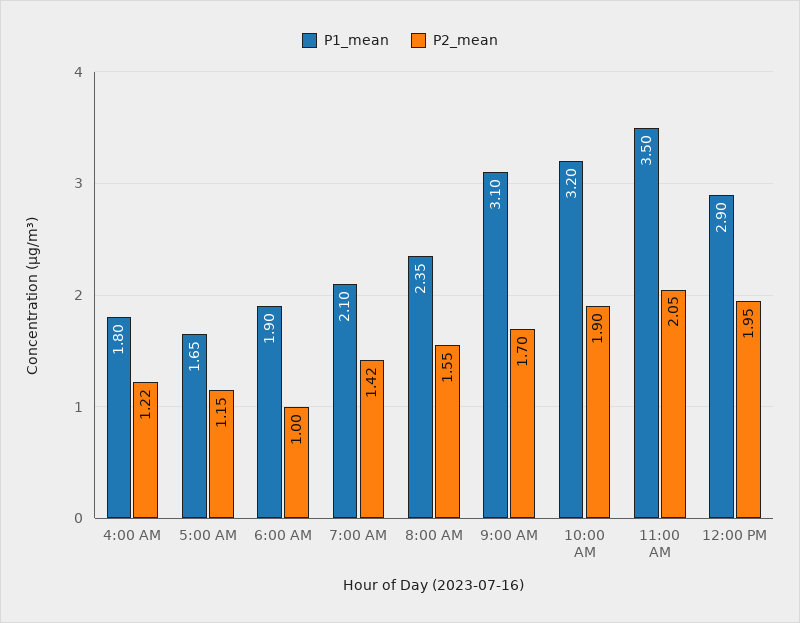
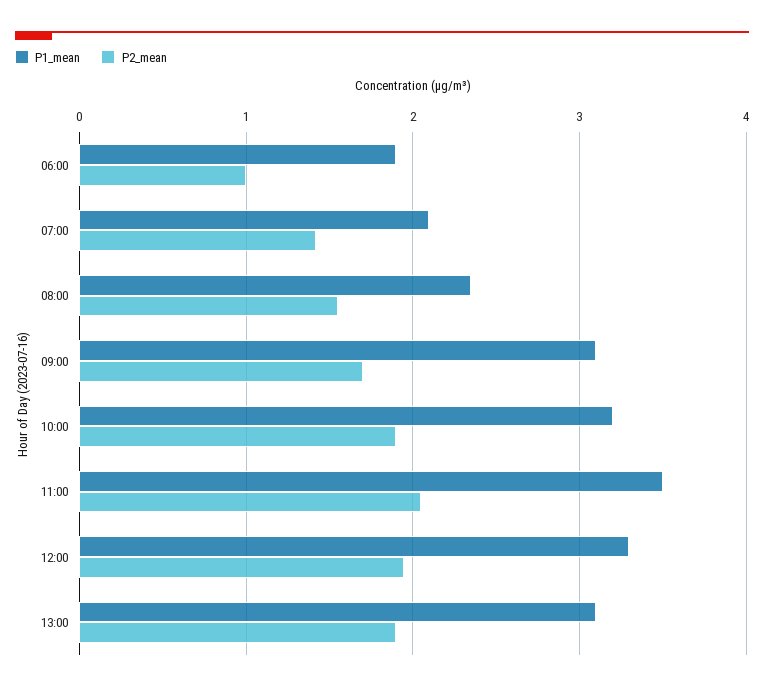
P1_mean, 4:00 AM: 1.8 -> none
P2_mean, 4:00 AM: 1.22 -> none
P1_mean, 5:00 AM: 1.65 -> none
P2_mean, 5:00 AM: 1.15 -> none
P1_mean, 12:00 PM: 2.9 -> 3.3
P1_mean, 13:00: none -> 3.1
P2_mean, 13:00: none -> 1.9

